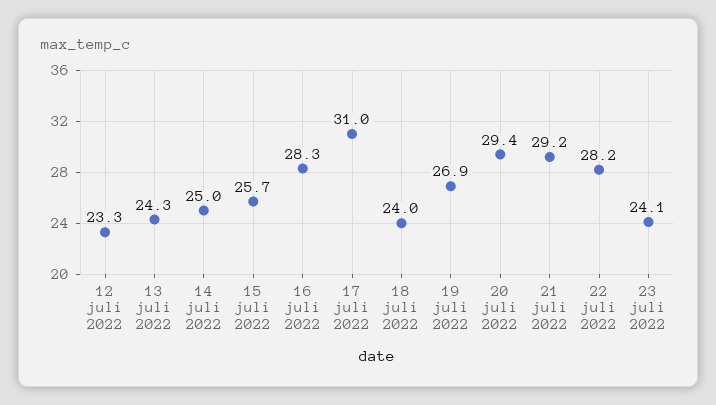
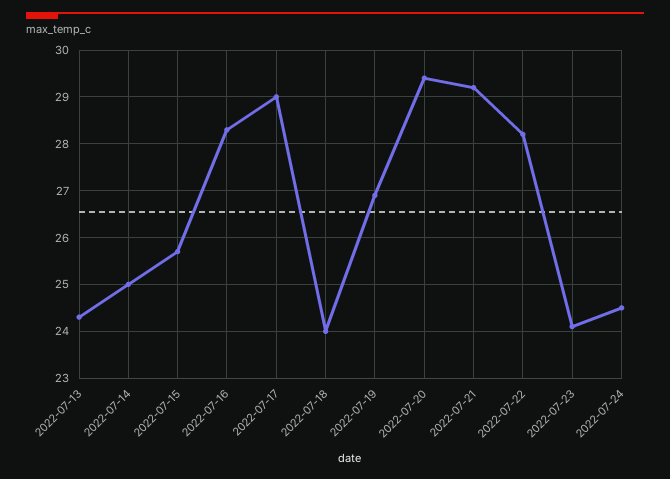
12 juli 2022: 23.3 -> none
17 juli 2022: 31 -> 29
2022-07-24: none -> 24.5

